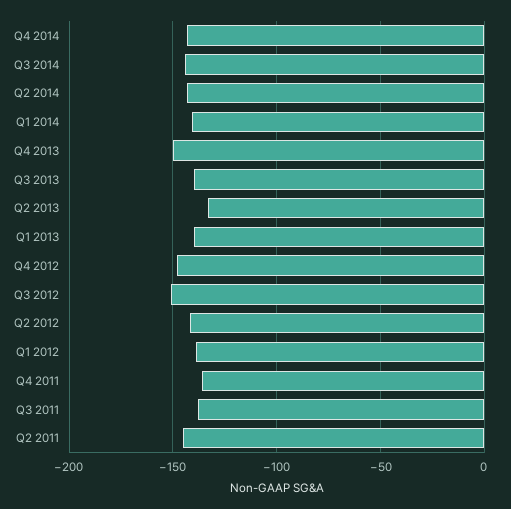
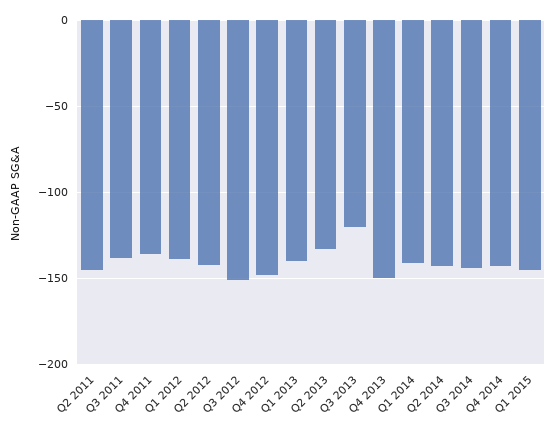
Q3 2013: -140 -> -120
Q1 2015: none -> -145

